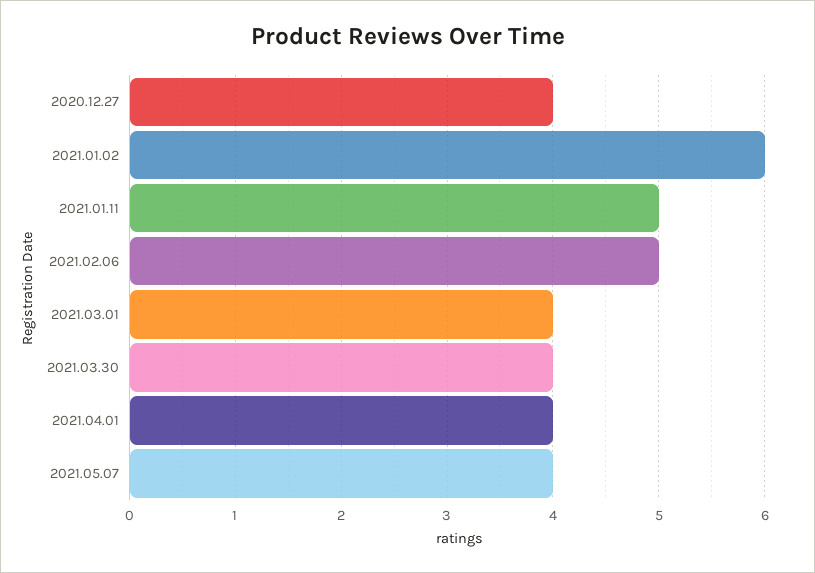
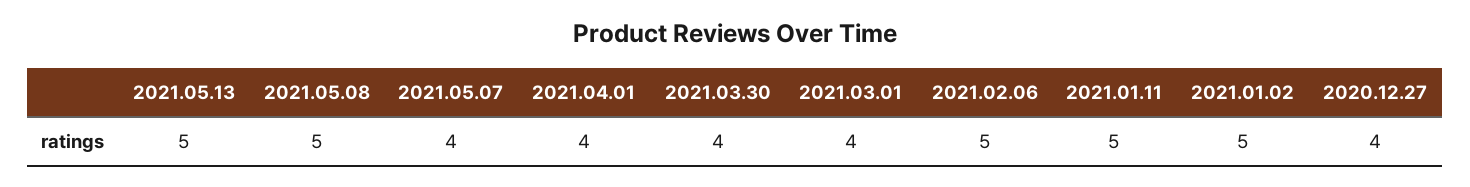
2021.01.02: 6 -> 5
2021.05.13: none -> 5
2021.05.08: none -> 5

